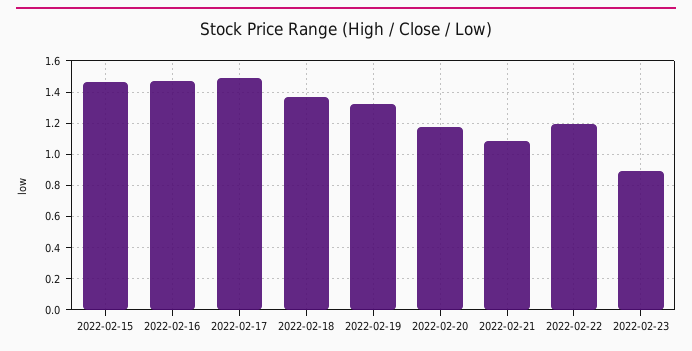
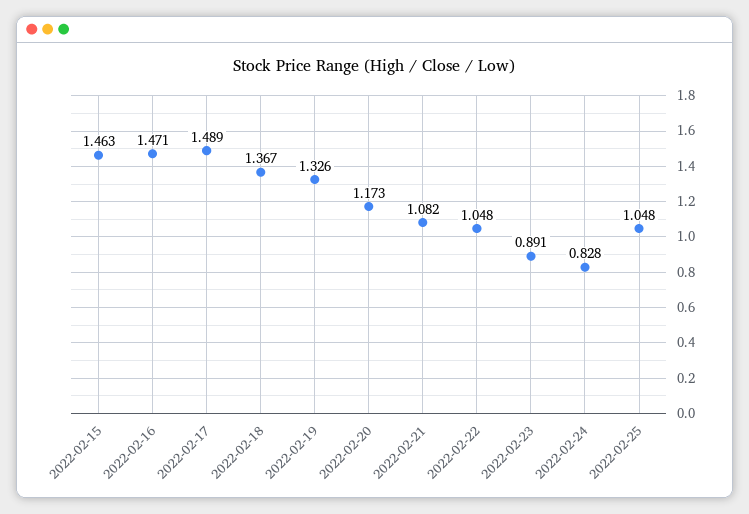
2022-02-22: 1.2 -> 1.048
2022-02-24: none -> 0.828
2022-02-25: none -> 1.048

